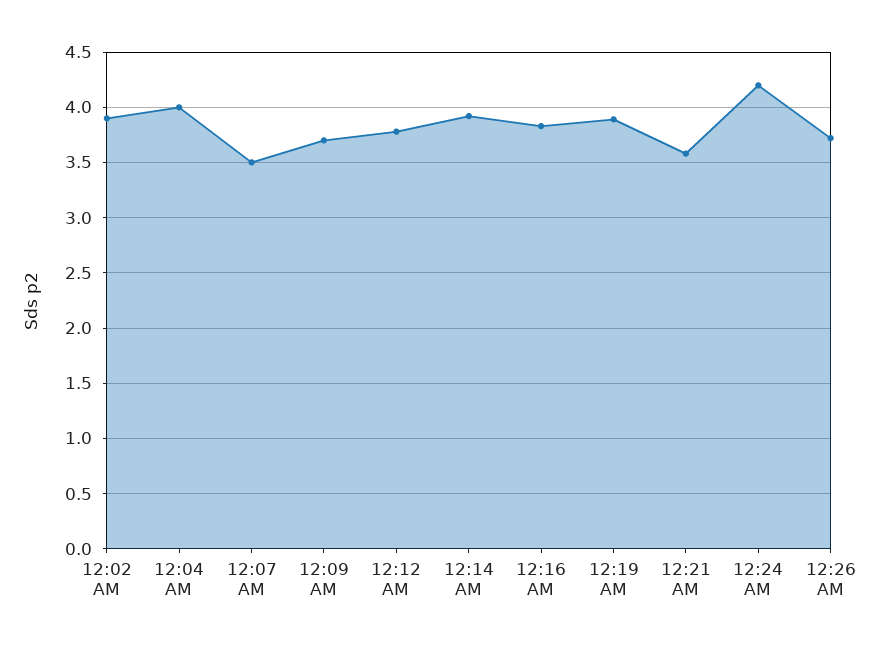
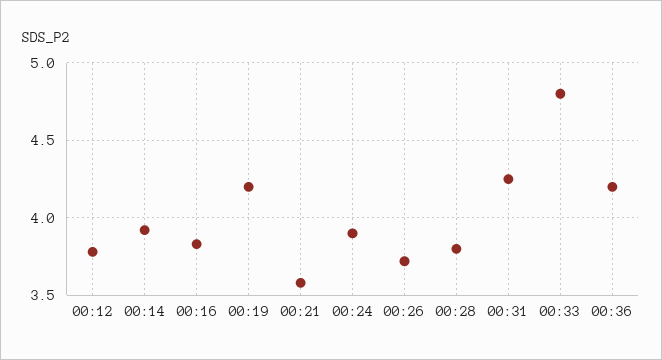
12:02 AM: 3.9 -> none
12:04 AM: 4 -> none
12:07 AM: 3.5 -> none
12:09 AM: 3.7 -> none
12:19 AM: 3.9 -> 4.2
12:24 AM: 4.2 -> 3.9
00:28: none -> 3.8
00:31: none -> 4.25
00:33: none -> 4.8
00:36: none -> 4.2

